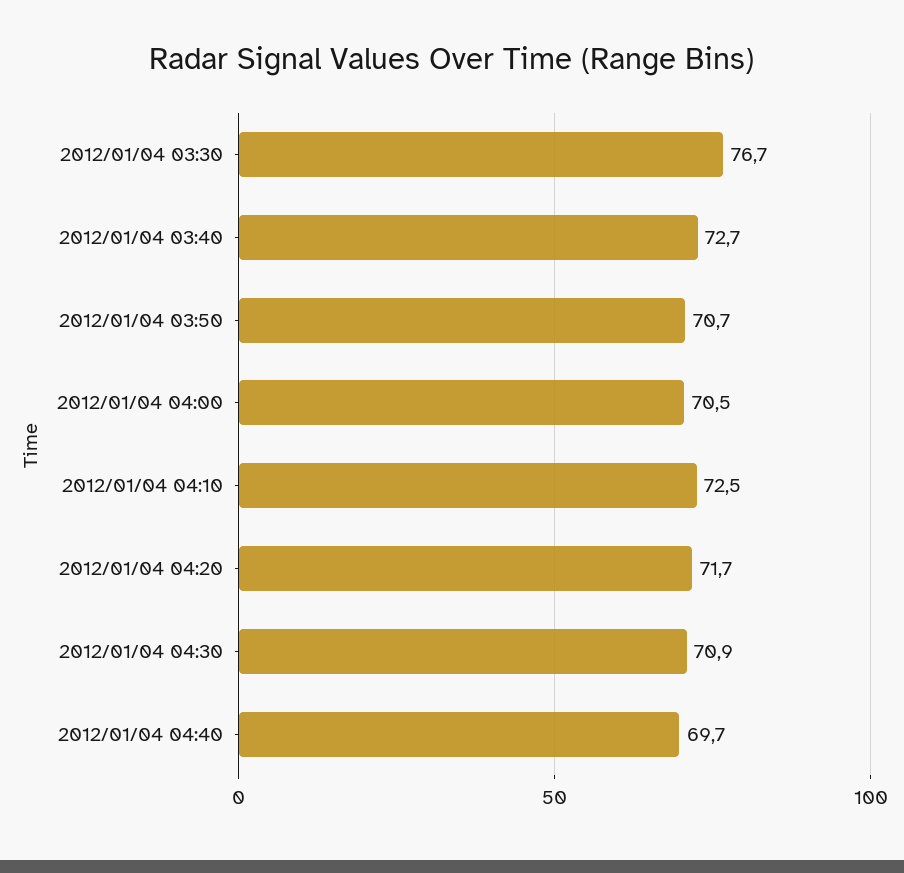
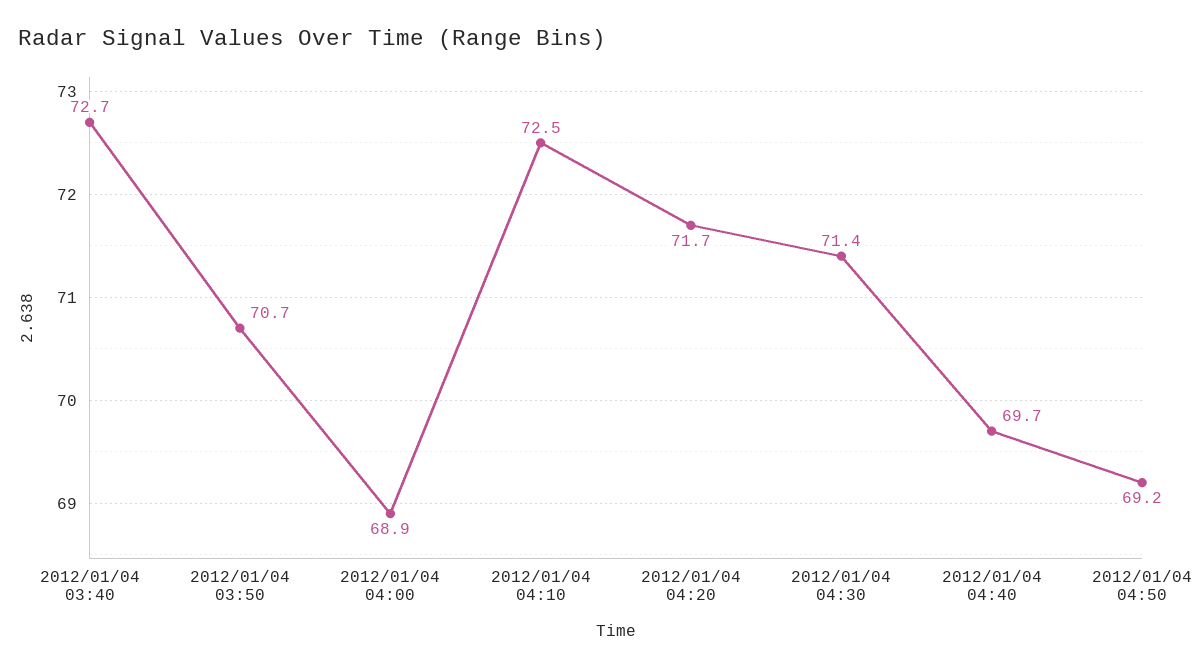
2012/01/04 03:30: 76.7 -> none
2012/01/04 04:00: 70.5 -> 68.9
2012/01/04 04:30: 70.9 -> 71.4
2012/01/04 04:50: none -> 69.2

